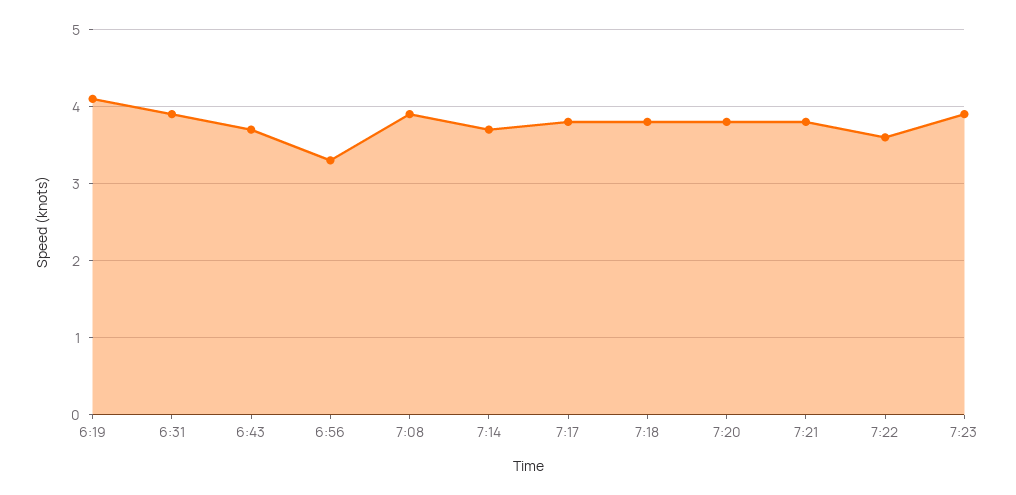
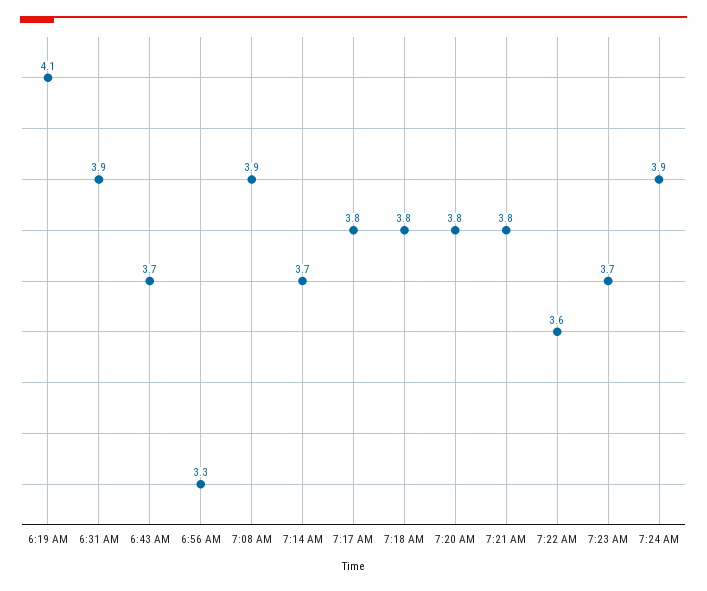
7:23: 3.9 -> 3.7
7:24 AM: none -> 3.9

